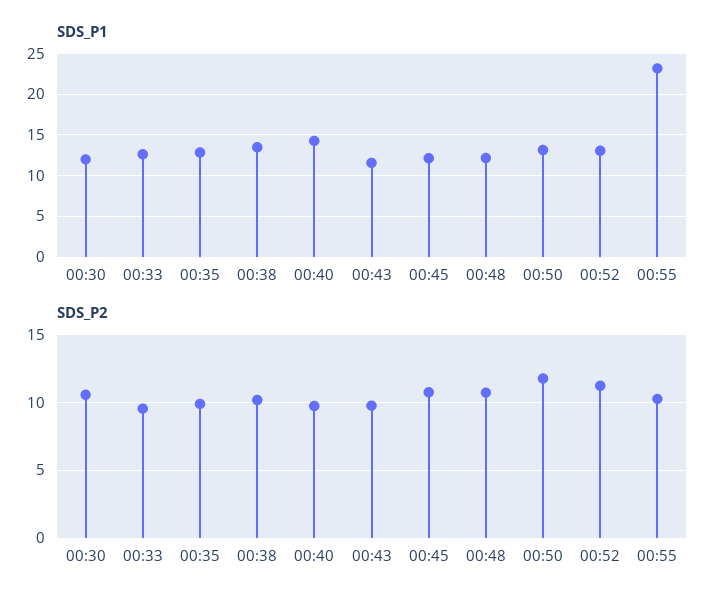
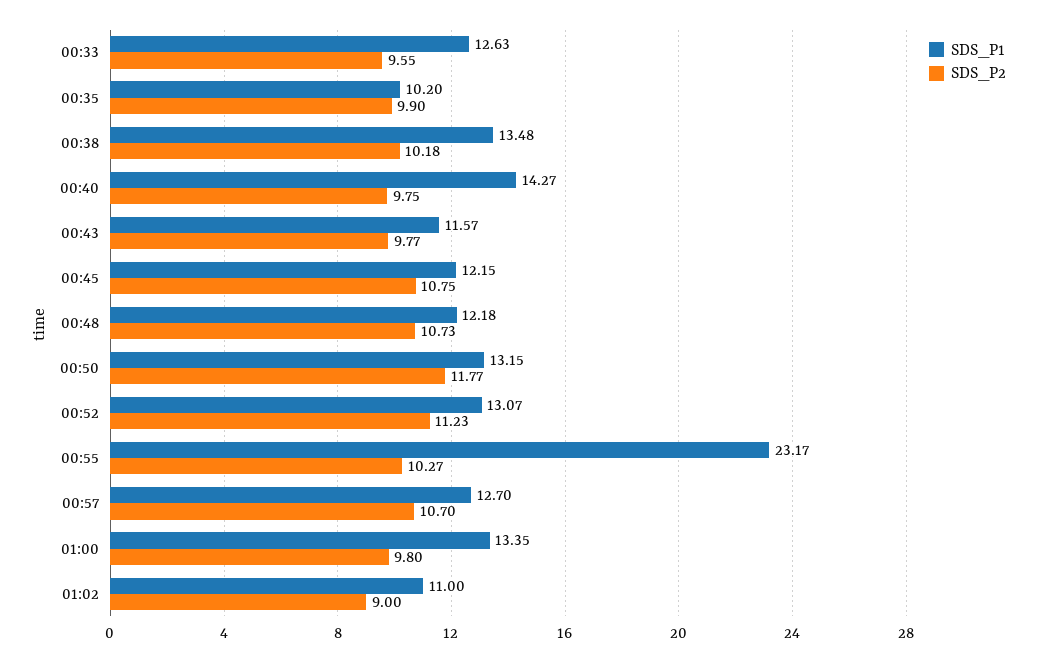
SDS_P1, 00:30: 12 -> none
SDS_P1, 00:35: 13 -> 10.2
SDS_P2, 00:30: 10.5 -> none
SDS_P1, 00:57: none -> 12.7
SDS_P2, 00:57: none -> 10.7
SDS_P1, 01:00: none -> 13.35
SDS_P2, 01:00: none -> 9.8
SDS_P1, 01:02: none -> 11
SDS_P2, 01:02: none -> 9

